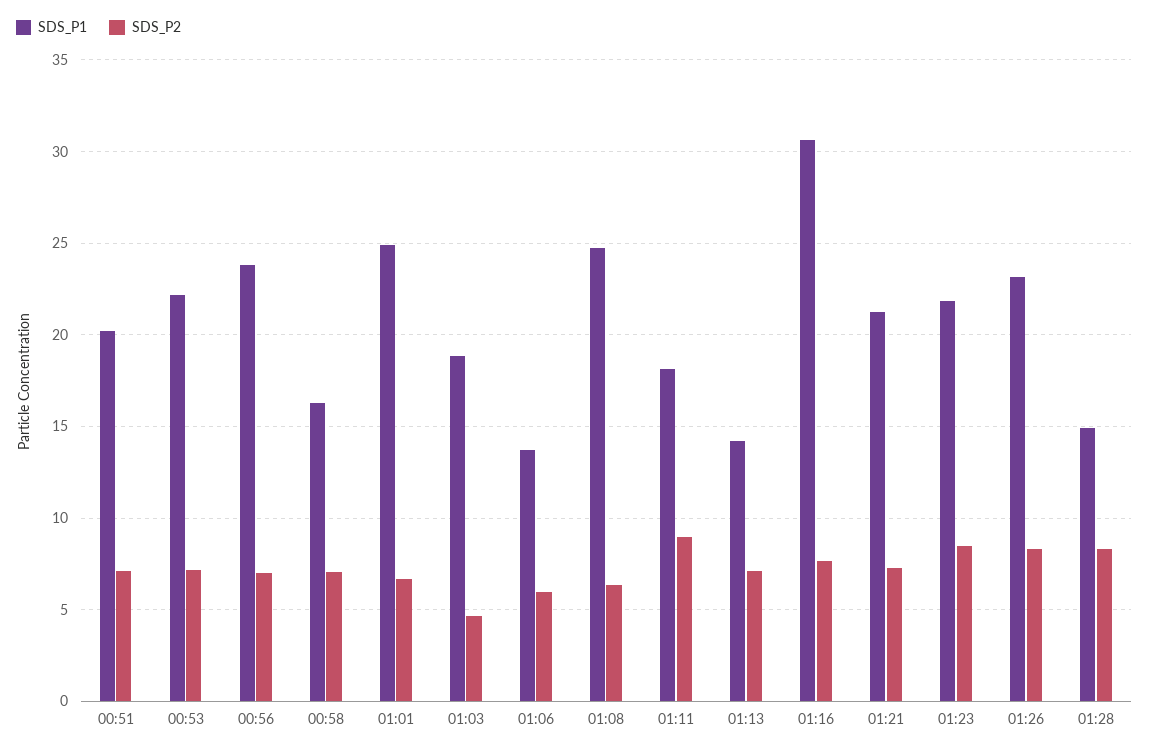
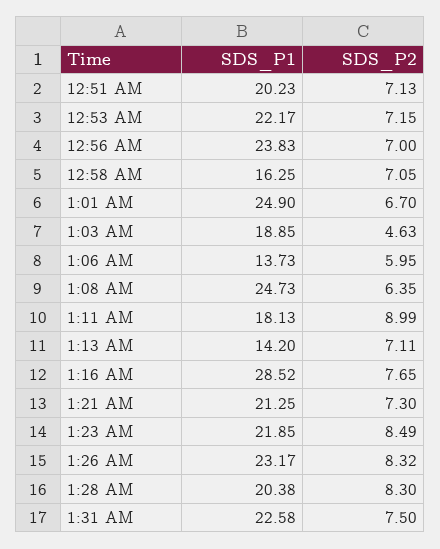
SDS_P1, 01:16: 30.5 -> 28.52
SDS_P1, 01:28: 15 -> 20.38
SDS_P1, 1:31 AM: none -> 22.58
SDS_P2, 1:31 AM: none -> 7.5

